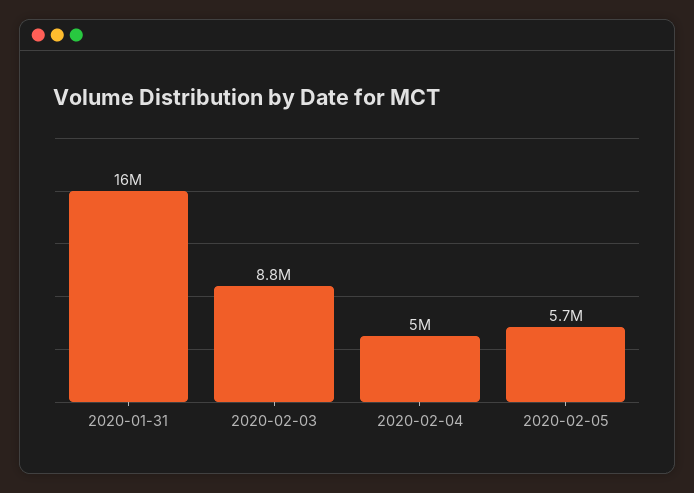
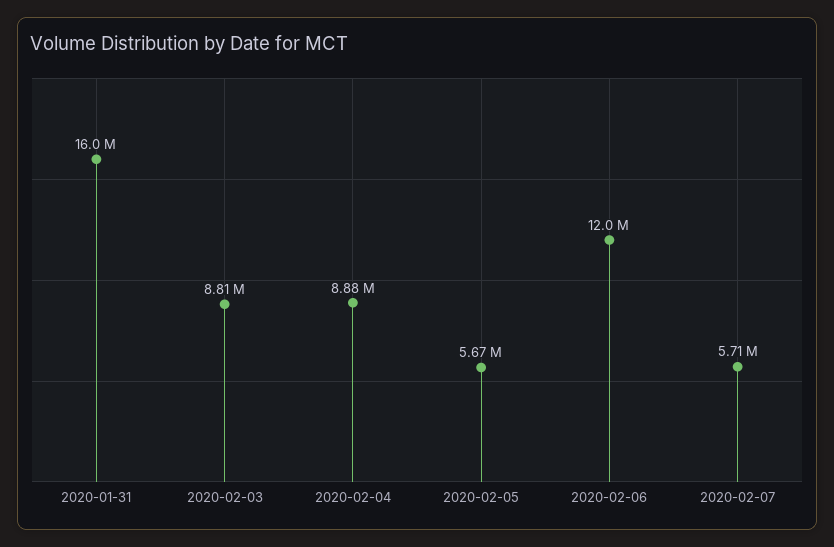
2020-02-04: 5000000 -> 8880000
2020-02-06: none -> 12000000
2020-02-07: none -> 5710000

